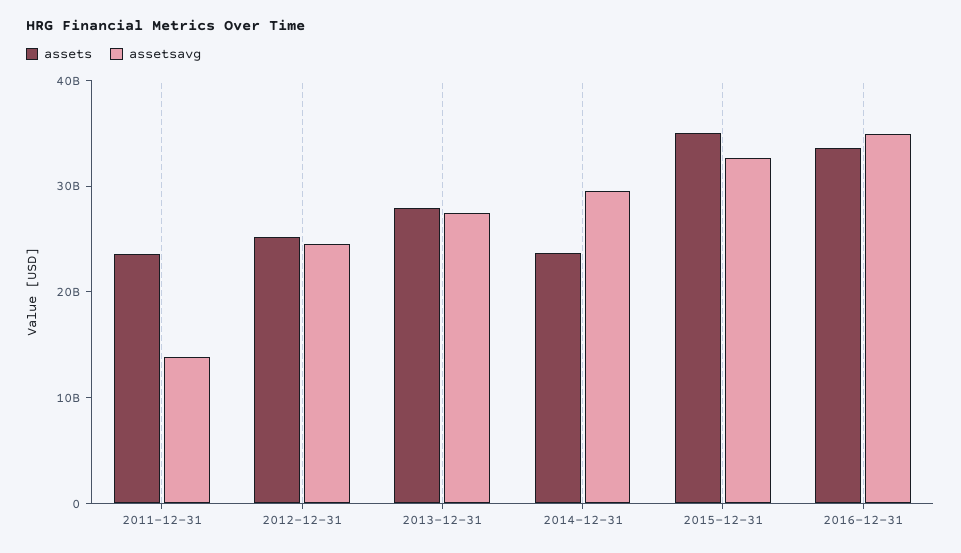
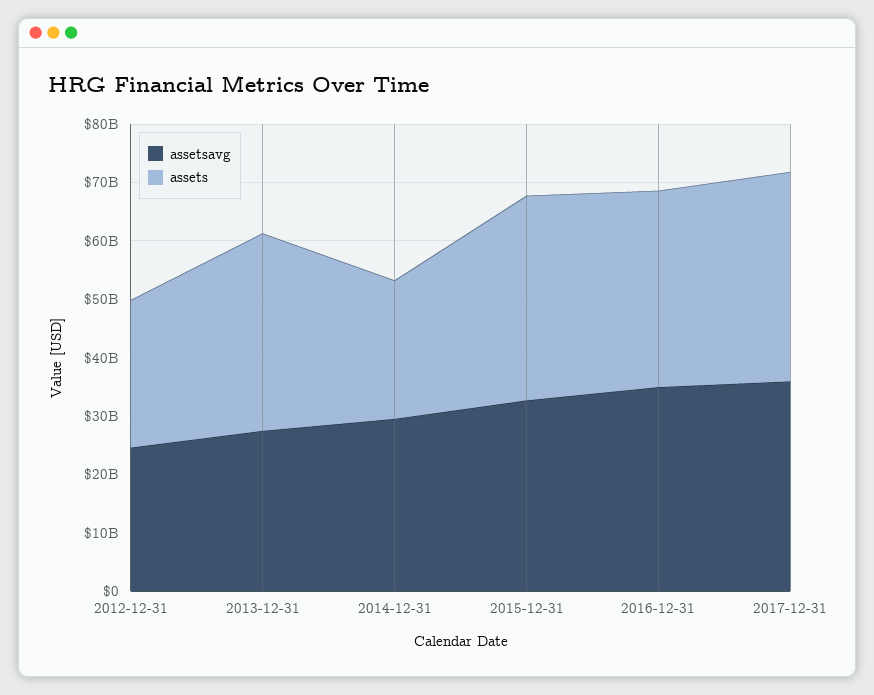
assets, 2011-12-31: 24000000000 -> none
assetsavg, 2011-12-31: 14000000000 -> none
assets, 2013-12-31: 28000000000 -> 34000000000
assetsavg, 2017-12-31: none -> 36000000000
assets, 2017-12-31: none -> 36000000000

